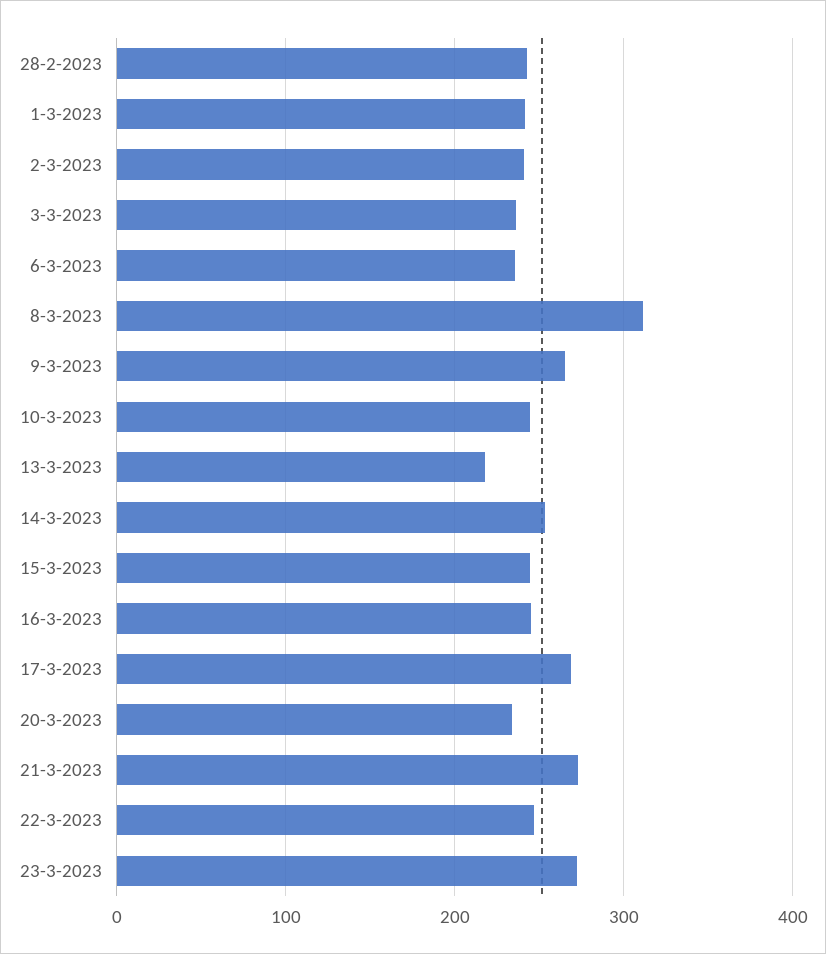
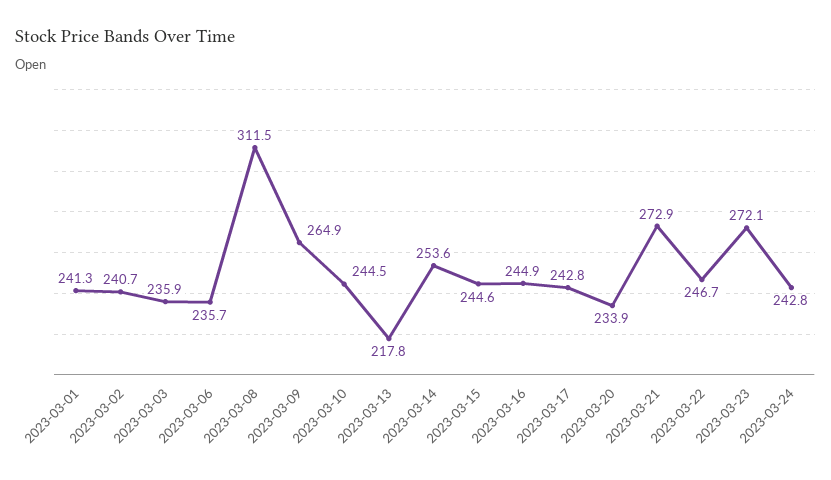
28-2-2023: 240 -> none
17-3-2023: 270 -> 242.8
2023-03-24: none -> 242.8

